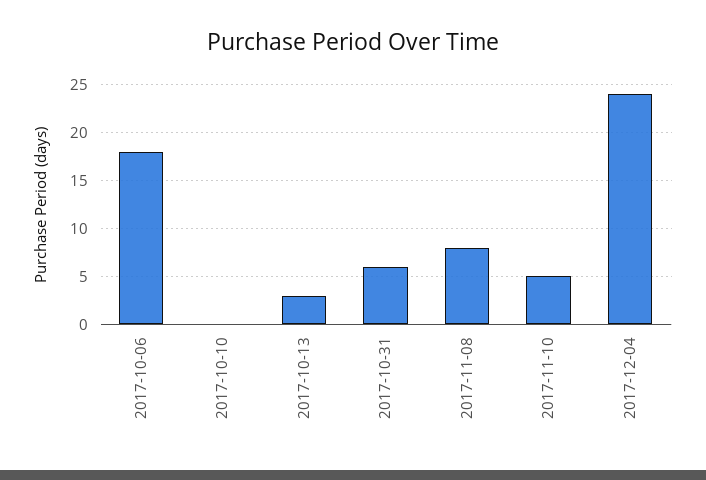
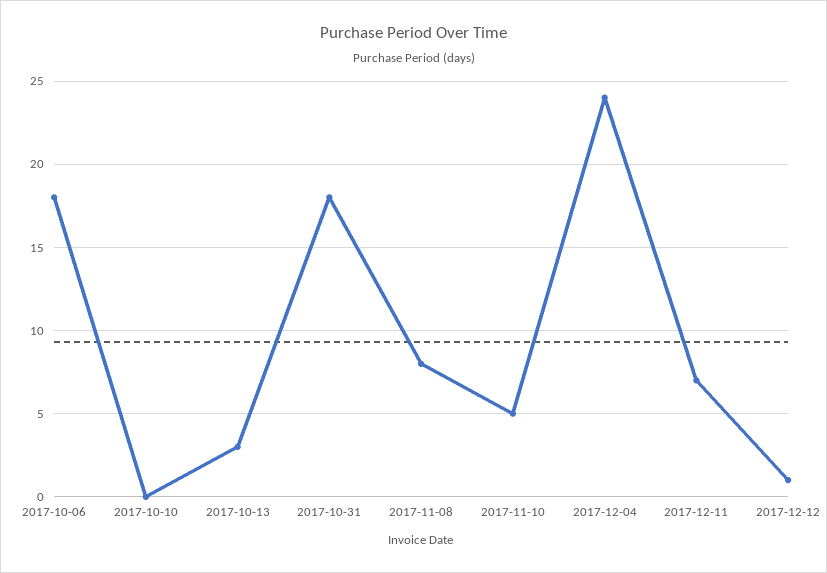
2017-10-31: 6 -> 18
2017-12-11: none -> 7
2017-12-12: none -> 1

